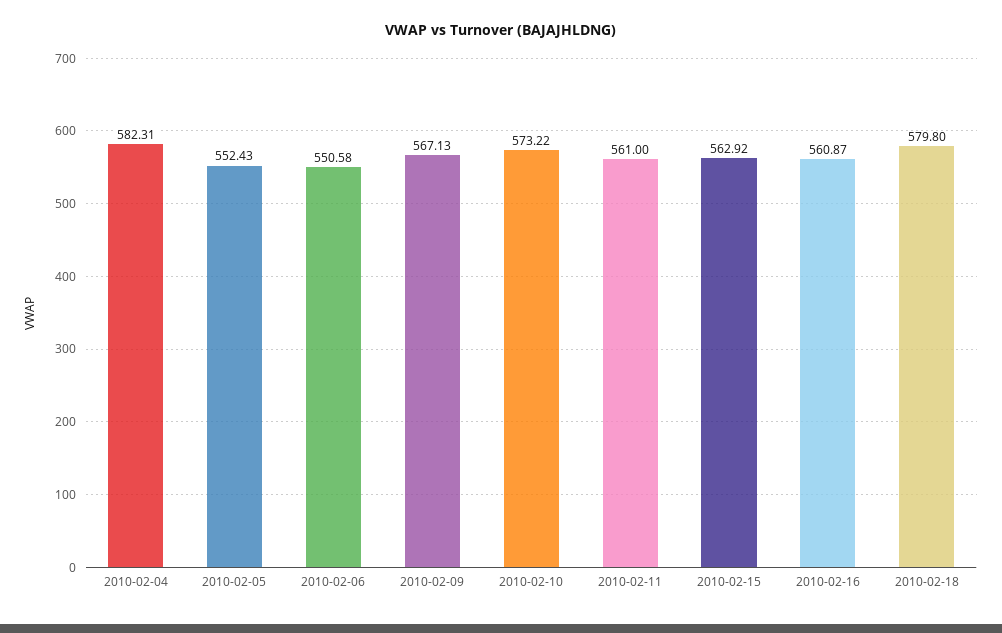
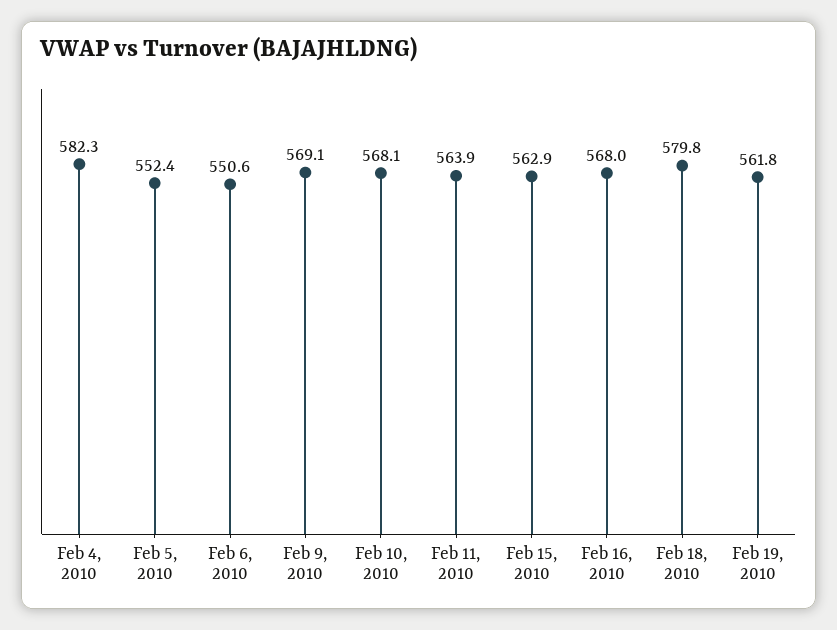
2010-02-09: 567.13 -> 569.1
2010-02-10: 573.22 -> 568.1
2010-02-11: 561 -> 563.9
2010-02-16: 560.87 -> 568
Feb 19, 2010: none -> 561.8

